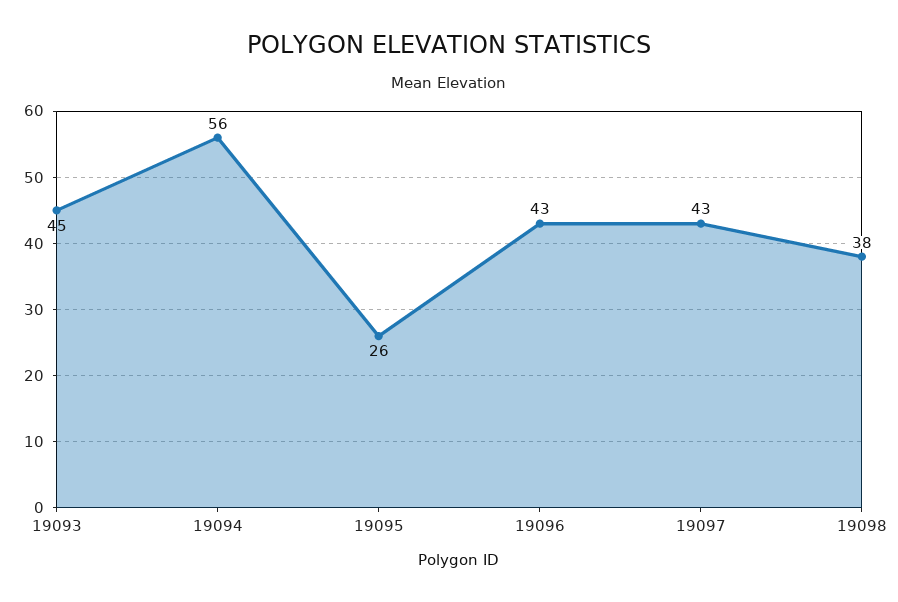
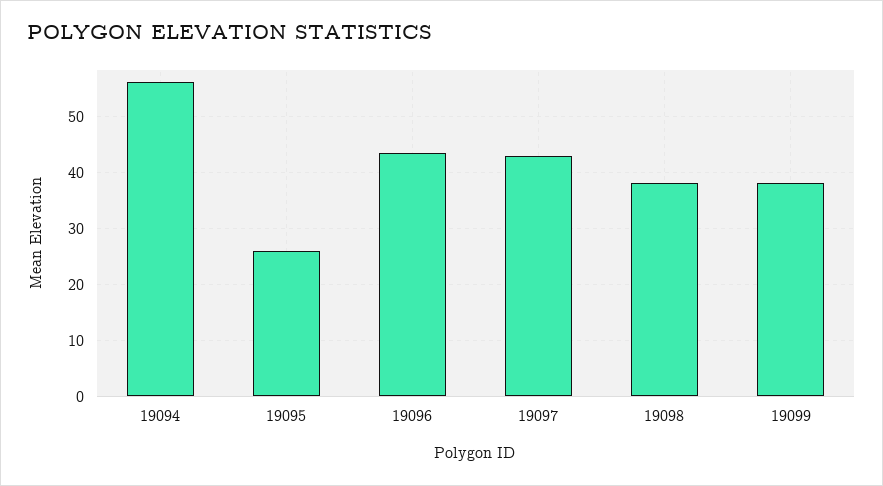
19093: 45 -> none
19099: none -> 38

